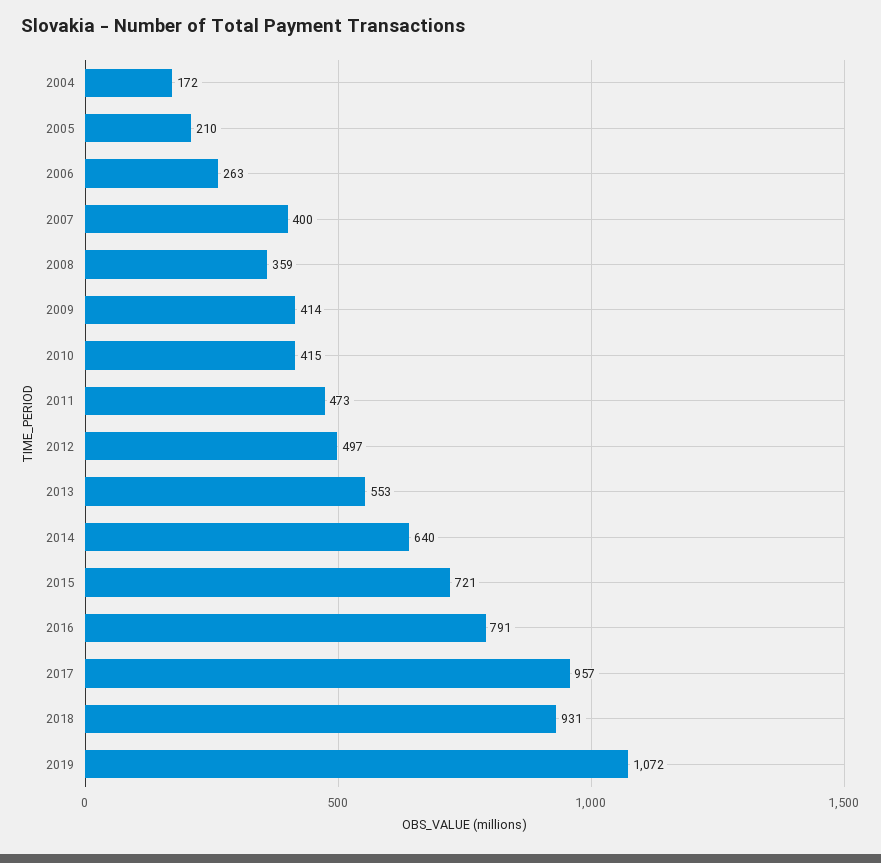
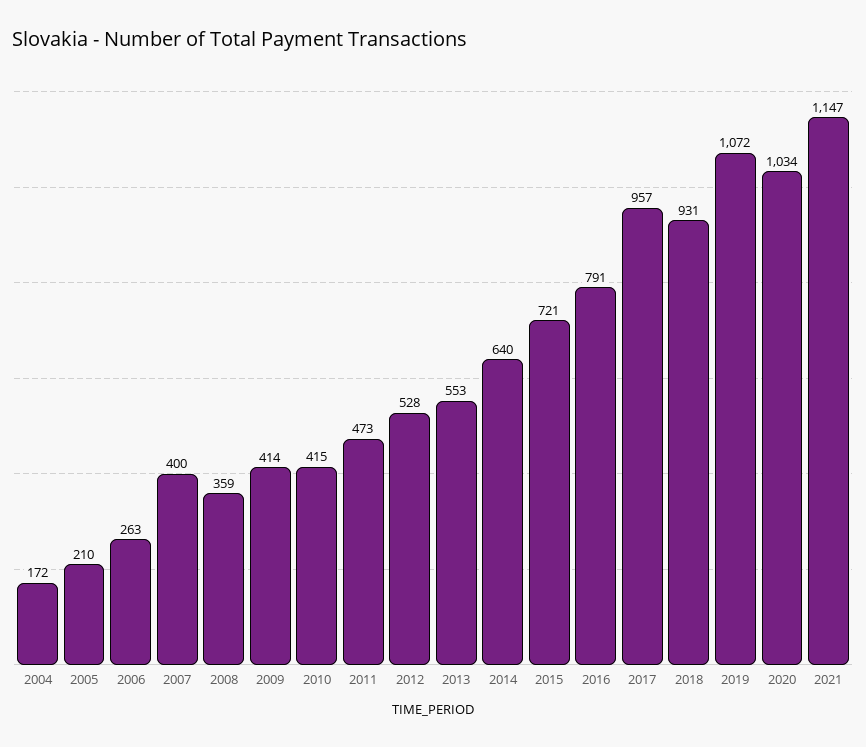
2012: 497 -> 528
2020: none -> 1034
2021: none -> 1147

